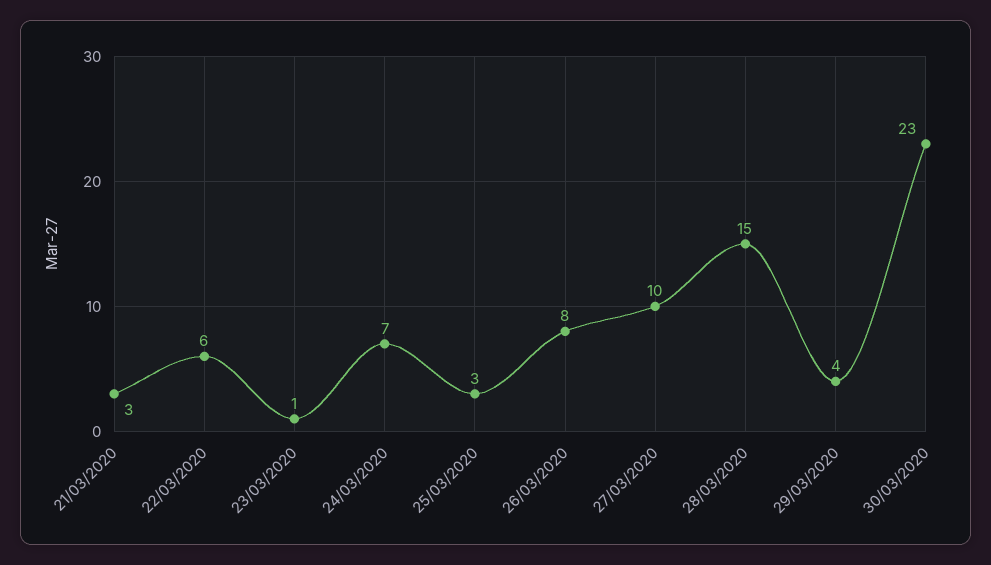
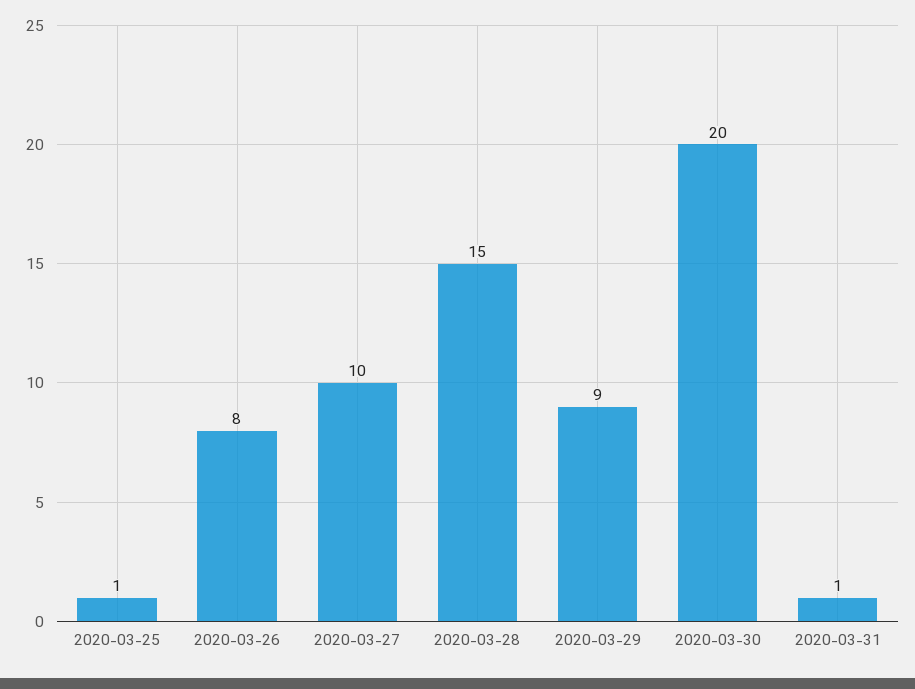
21/03/2020: 3 -> none
22/03/2020: 6 -> none
23/03/2020: 1 -> none
24/03/2020: 7 -> none
25/03/2020: 3 -> 1
29/03/2020: 4 -> 9
30/03/2020: 23 -> 20
2020-03-31: none -> 1

